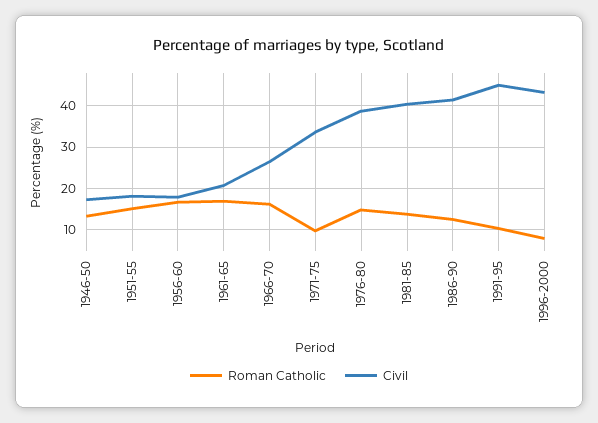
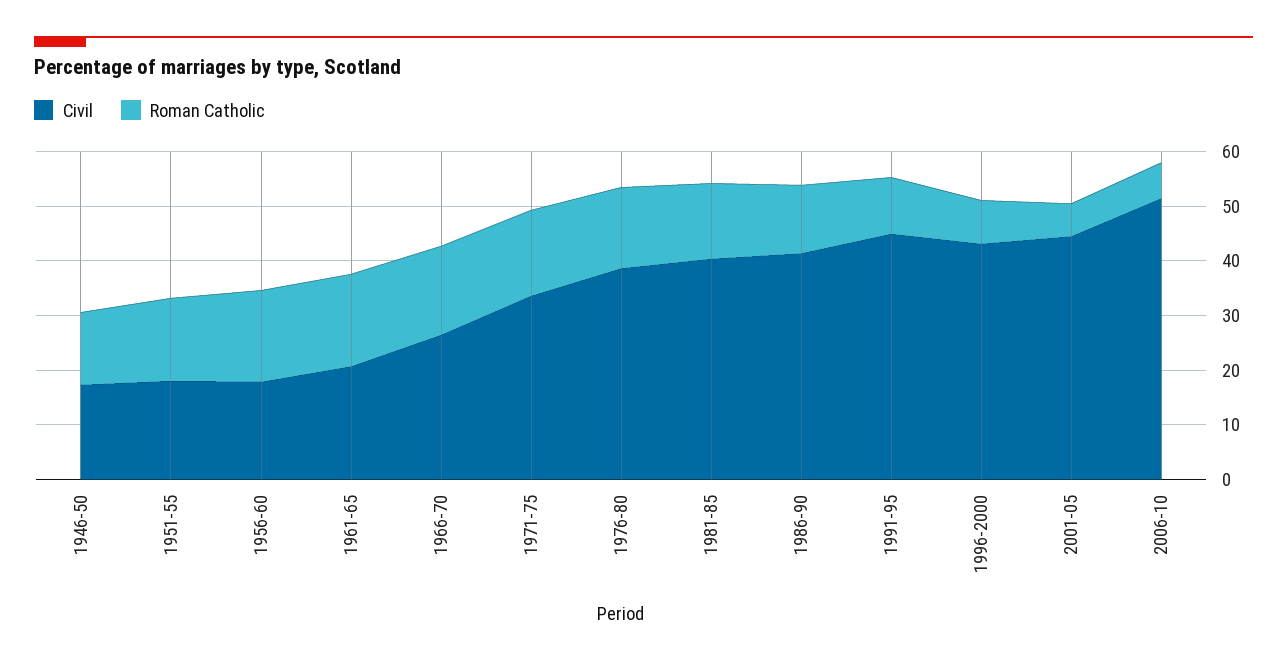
Roman Catholic, 1971-75: 10 -> 16
Civil, 2001-05: none -> 44
Roman Catholic, 2001-05: none -> 6
Civil, 2006-10: none -> 52
Roman Catholic, 2006-10: none -> 6

